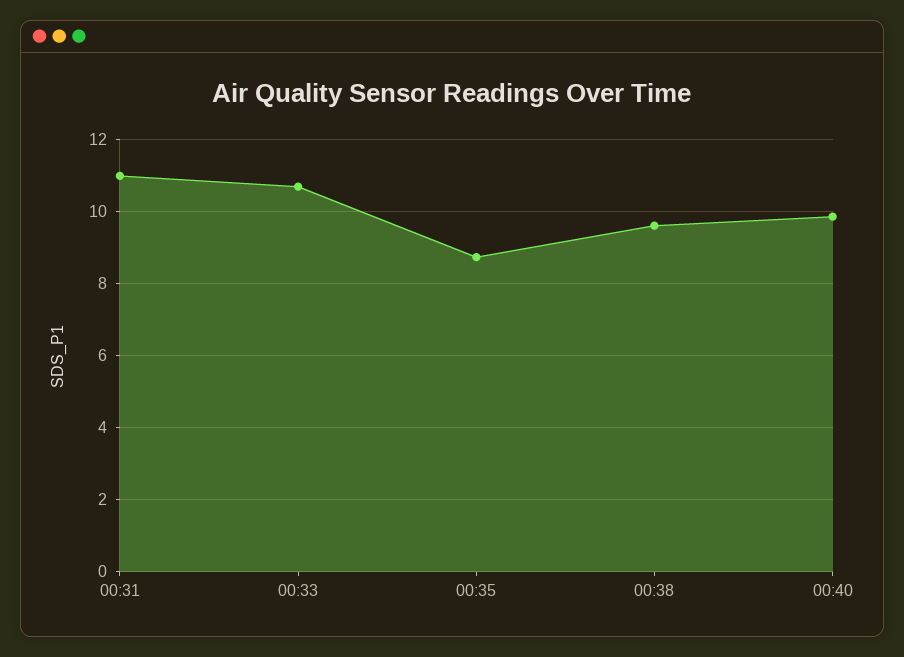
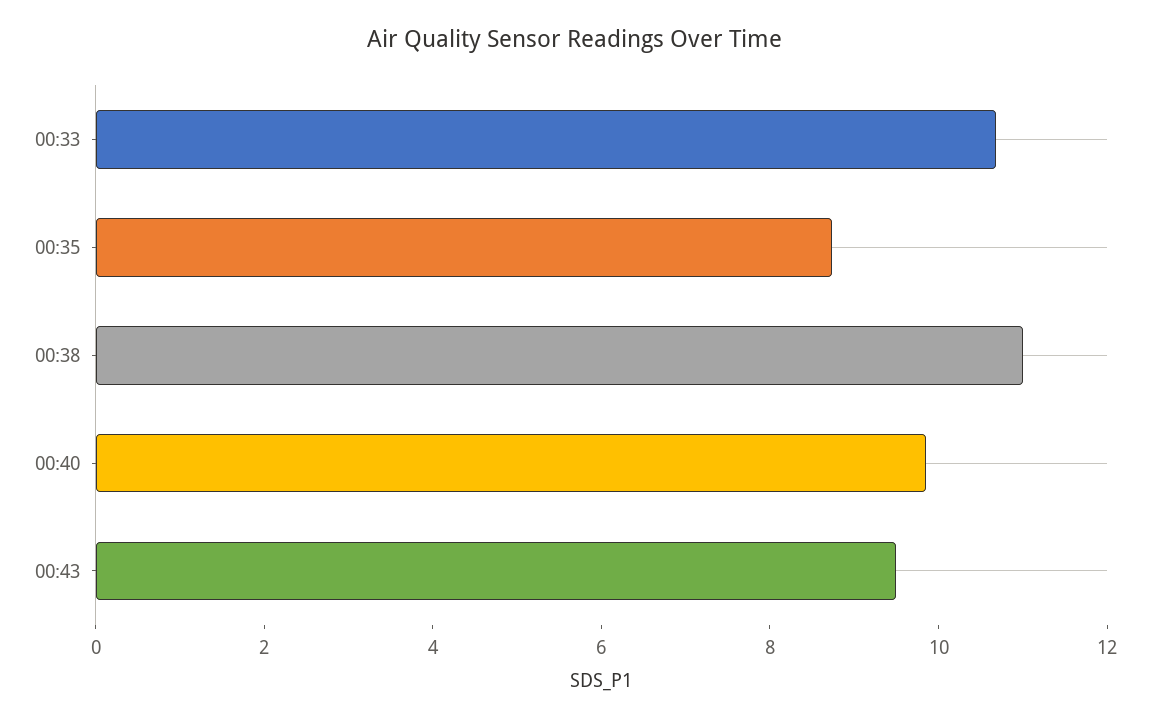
00:31: 11 -> none
00:38: 9.6 -> 11
00:43: none -> 9.5

